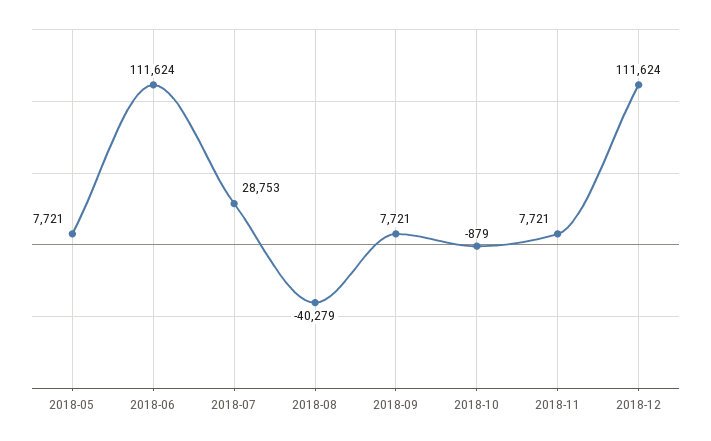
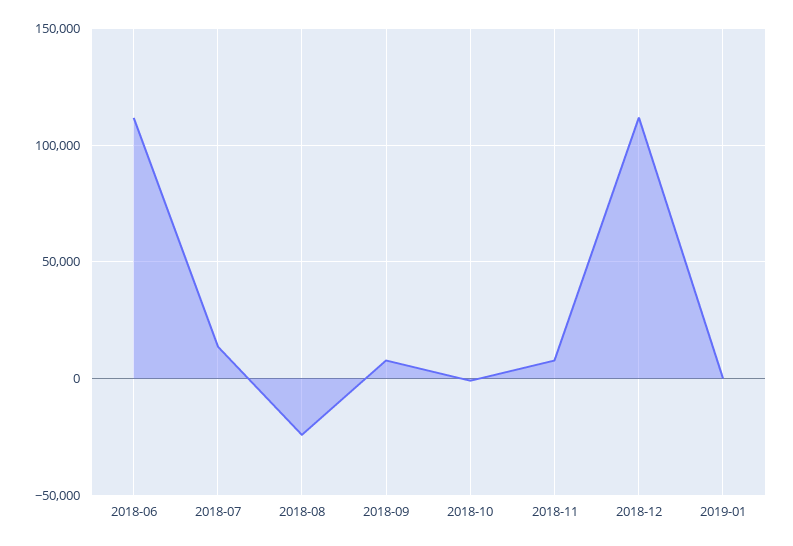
2018-05: 7721 -> none
2018-07: 28753 -> 15000
2018-08: -40279 -> -25000
2019-01: none -> 0

